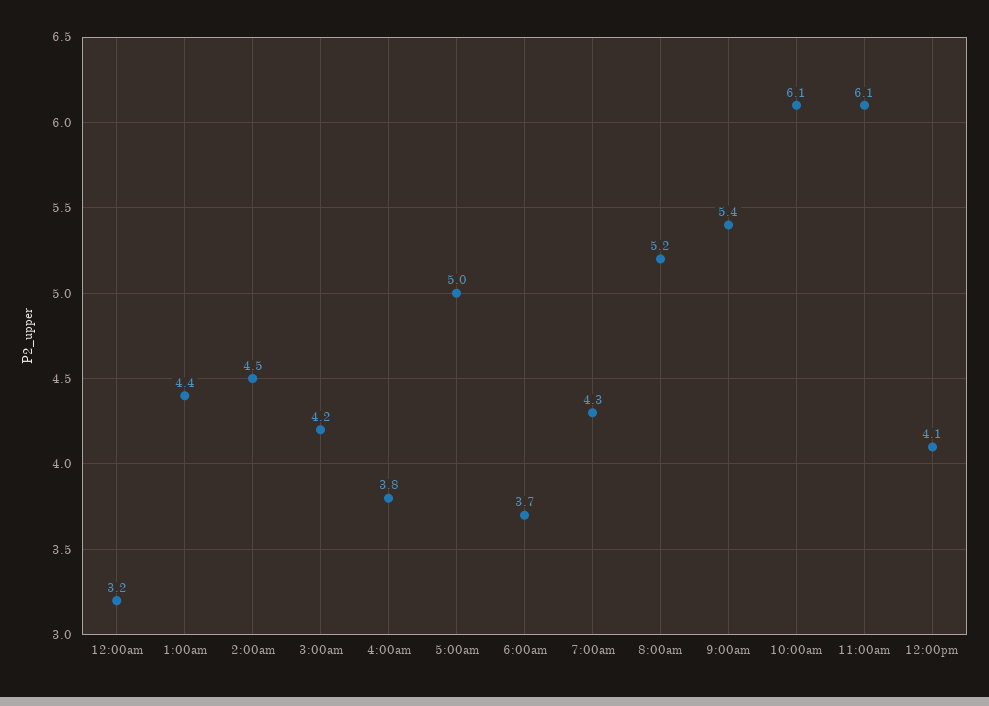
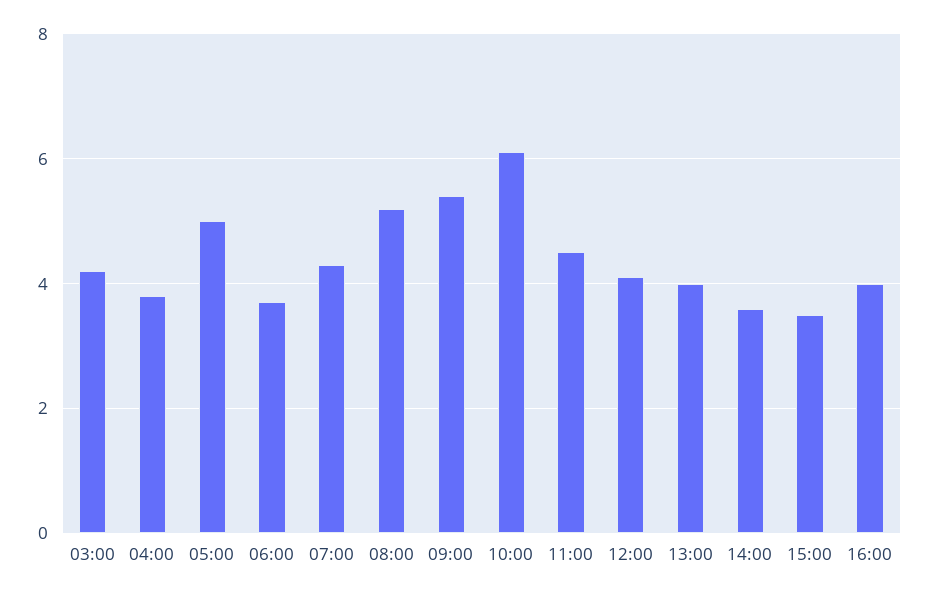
12:00am: 3.2 -> none
1:00am: 4.4 -> none
2:00am: 4.5 -> none
11:00am: 6.1 -> 4.5
13:00: none -> 4
14:00: none -> 3.5
15:00: none -> 3.5
16:00: none -> 4

